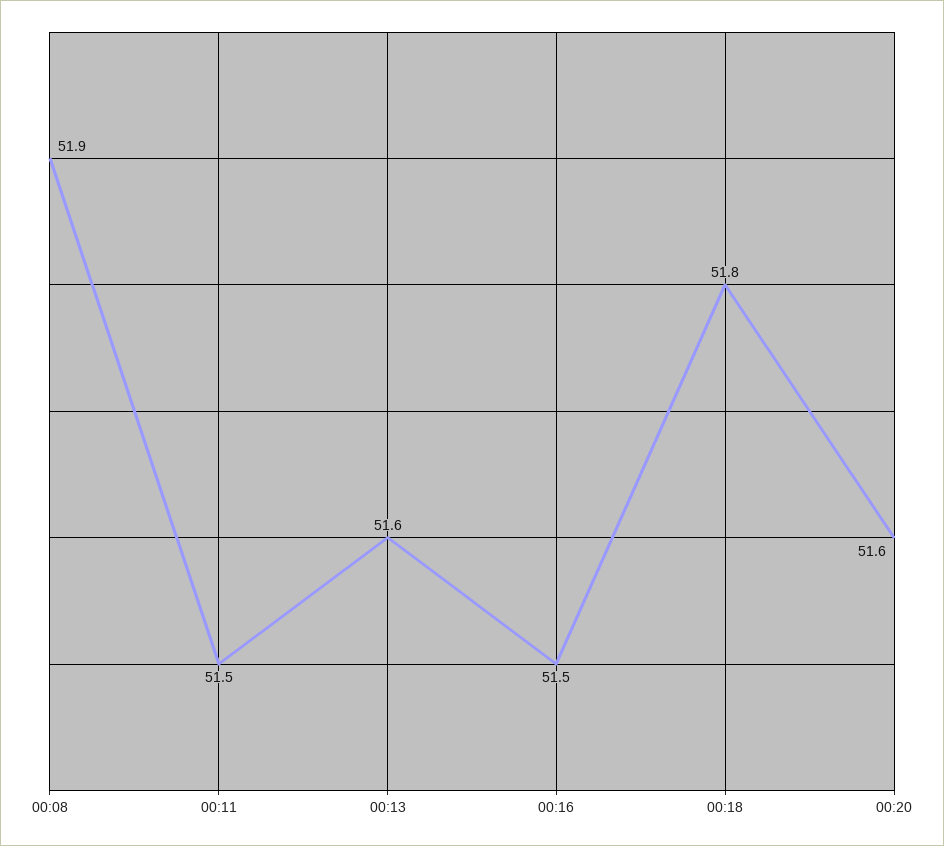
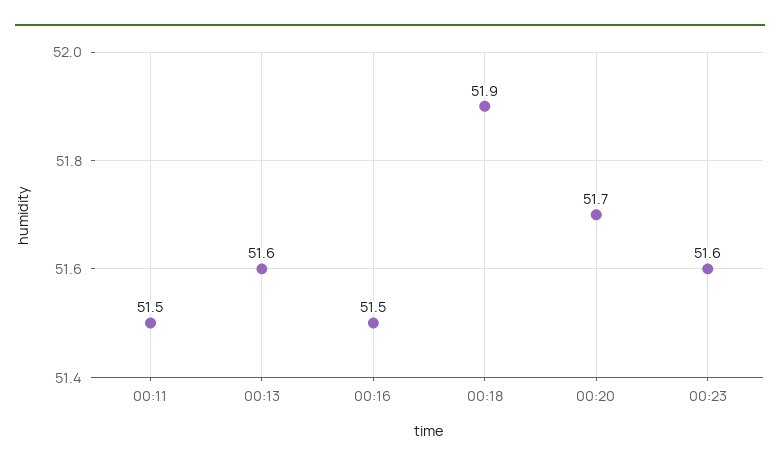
00:08: 51.9 -> none
00:18: 51.8 -> 51.9
00:20: 51.6 -> 51.7
00:23: none -> 51.6

